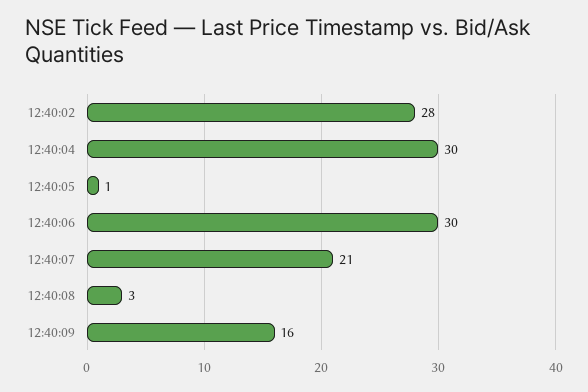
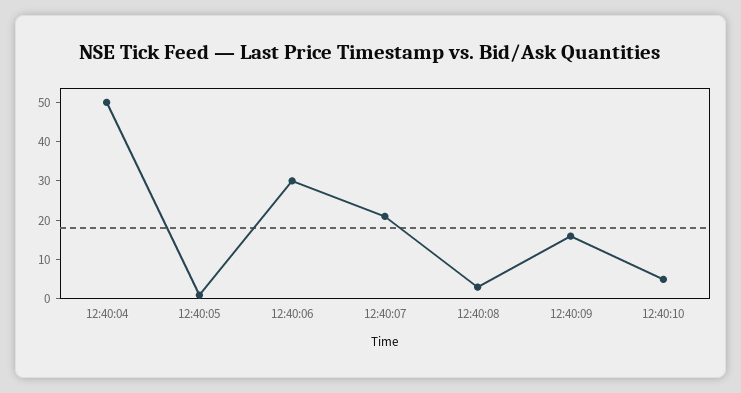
12:40:02: 28 -> none
12:40:04: 30 -> 50
12:40:10: none -> 5

